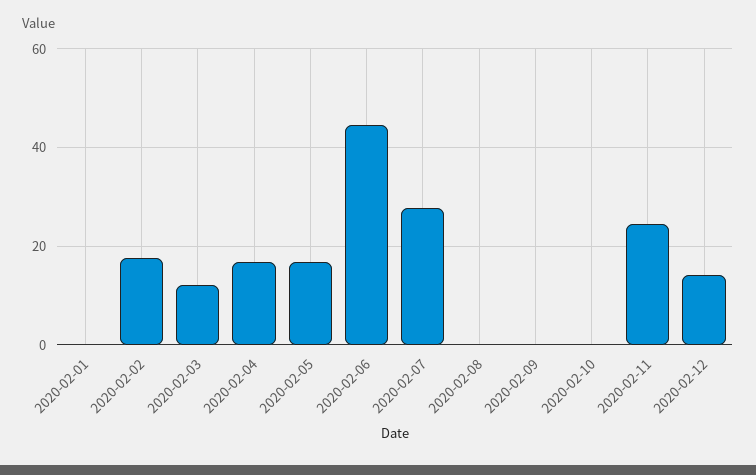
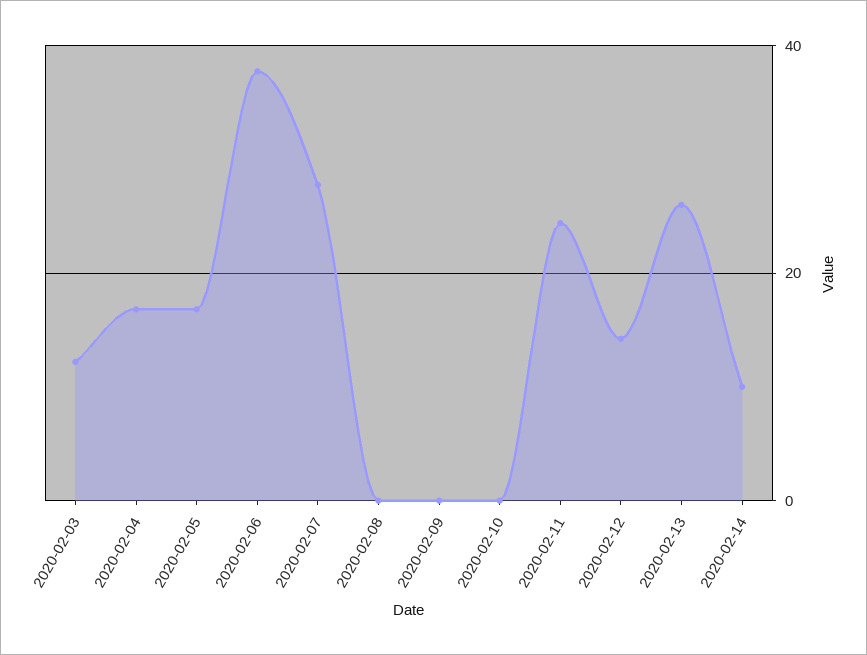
2020-02-01: 0 -> none
2020-02-02: 18 -> none
2020-02-06: 44 -> 38
2020-02-13: none -> 26
2020-02-14: none -> 10

